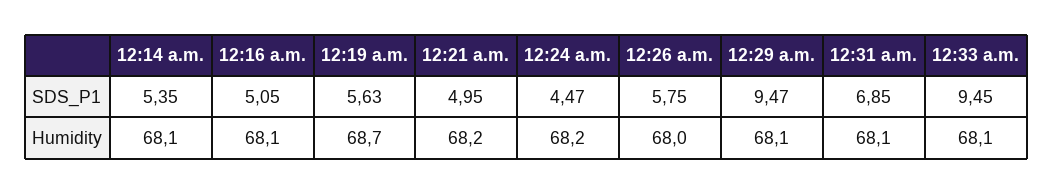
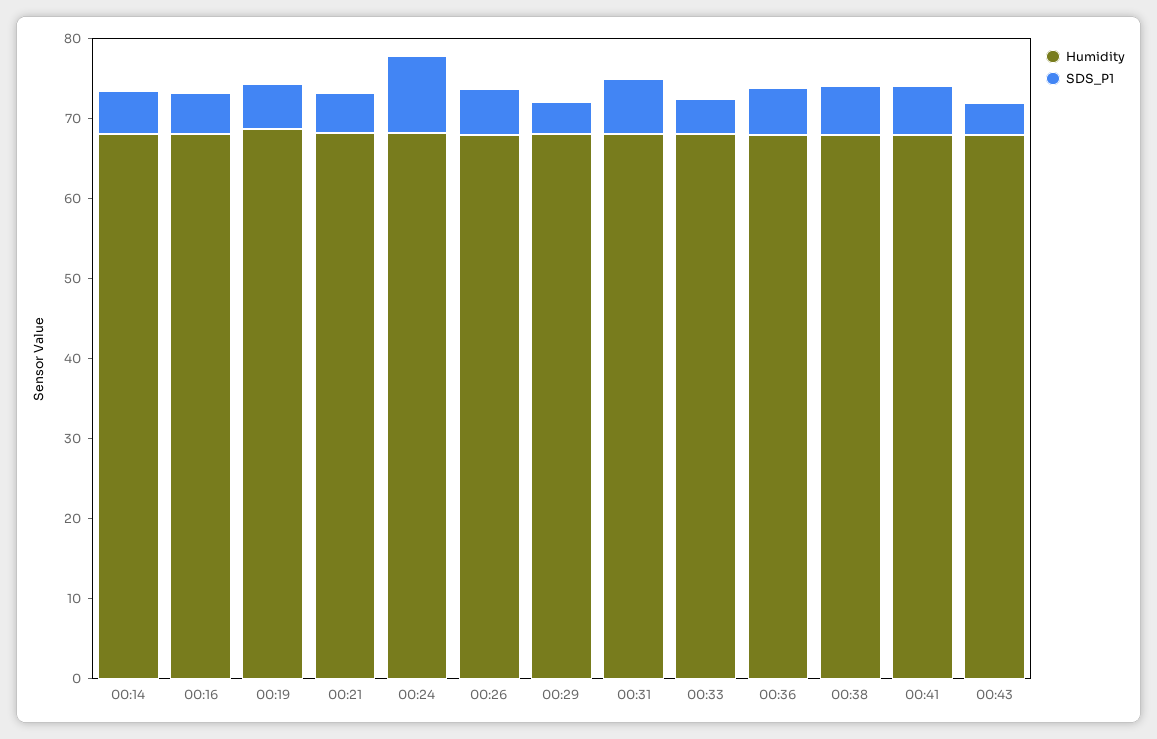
SDS_P1, 12:24 a.m.: 4.47 -> 10
SDS_P1, 12:29 a.m.: 9.47 -> 4
SDS_P1, 12:33 a.m.: 9.45 -> 4
Humidity, 00:36: none -> 68
SDS_P1, 00:36: none -> 6
Humidity, 00:38: none -> 68
SDS_P1, 00:38: none -> 6
Humidity, 00:41: none -> 68
SDS_P1, 00:41: none -> 6
Humidity, 00:43: none -> 68
SDS_P1, 00:43: none -> 4

